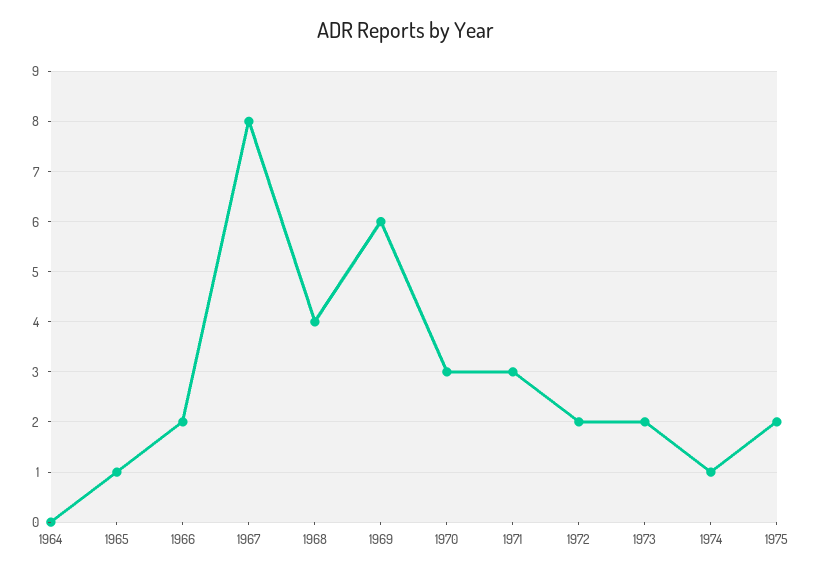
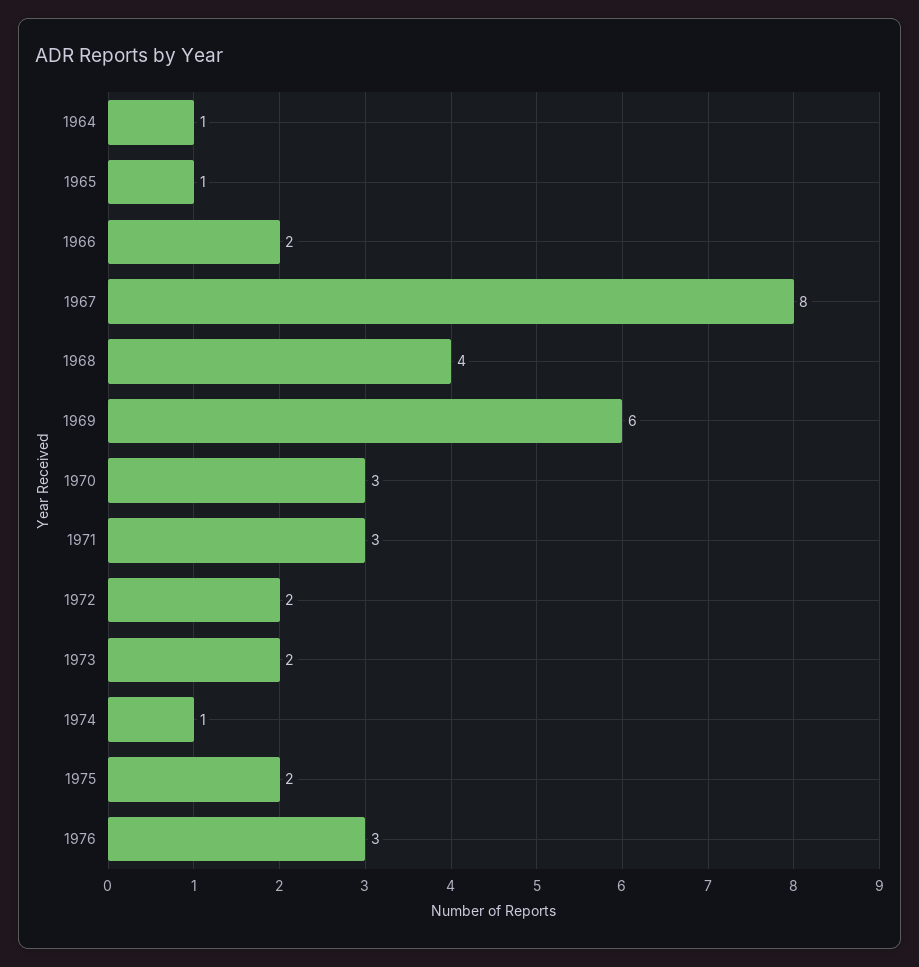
1964: 0 -> 1
1976: none -> 3

